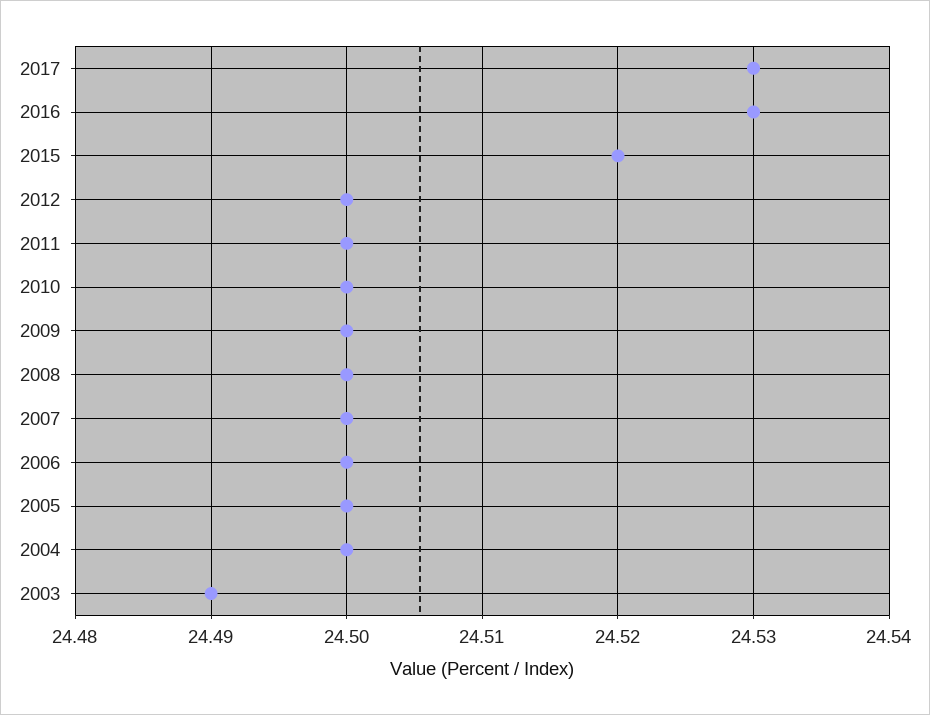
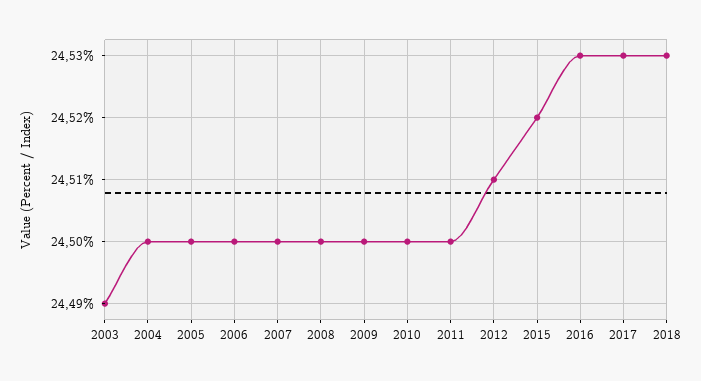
2012: 24.5 -> 24.51
2018: none -> 24.53

